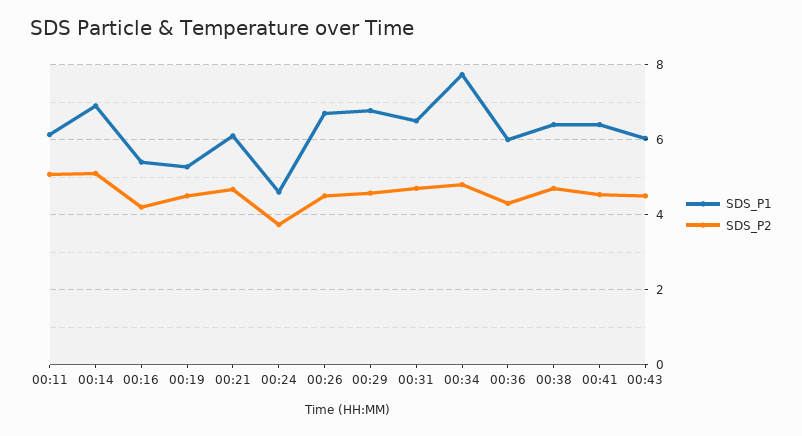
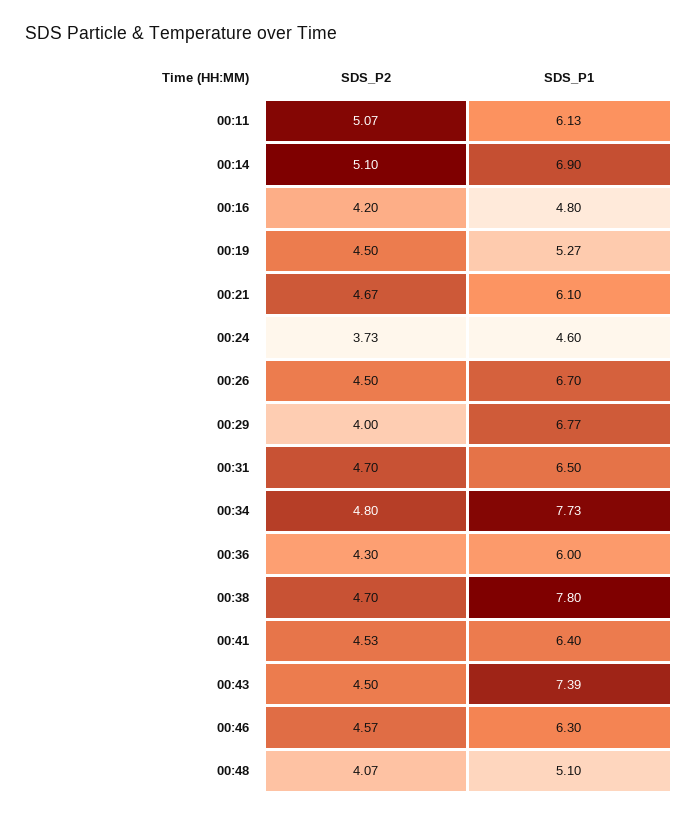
SDS_P1, 00:16: 5.4 -> 4.8
SDS_P2, 00:29: 4.6 -> 4
SDS_P1, 00:38: 6.4 -> 7.8
SDS_P1, 00:43: 6 -> 7.39
SDS_P2, 00:46: none -> 4.57
SDS_P1, 00:46: none -> 6.3
SDS_P2, 00:48: none -> 4.07
SDS_P1, 00:48: none -> 5.1

